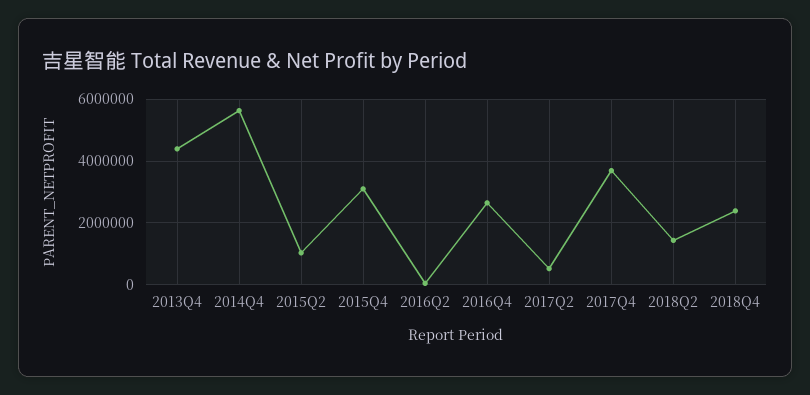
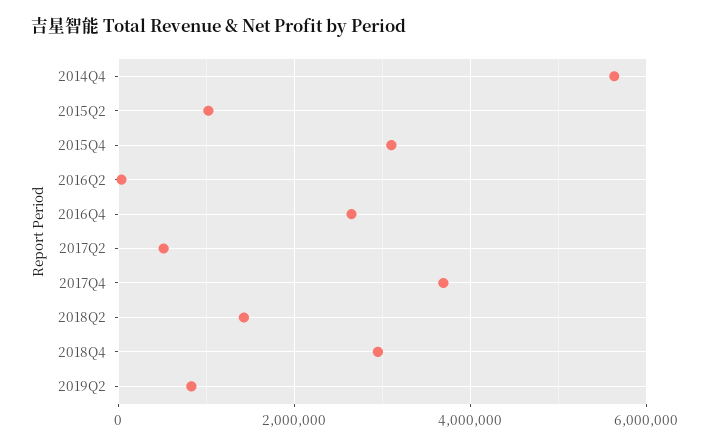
2013Q4: 4400000 -> none
2018Q4: 2400000 -> 3000000
2019Q2: none -> 800000

